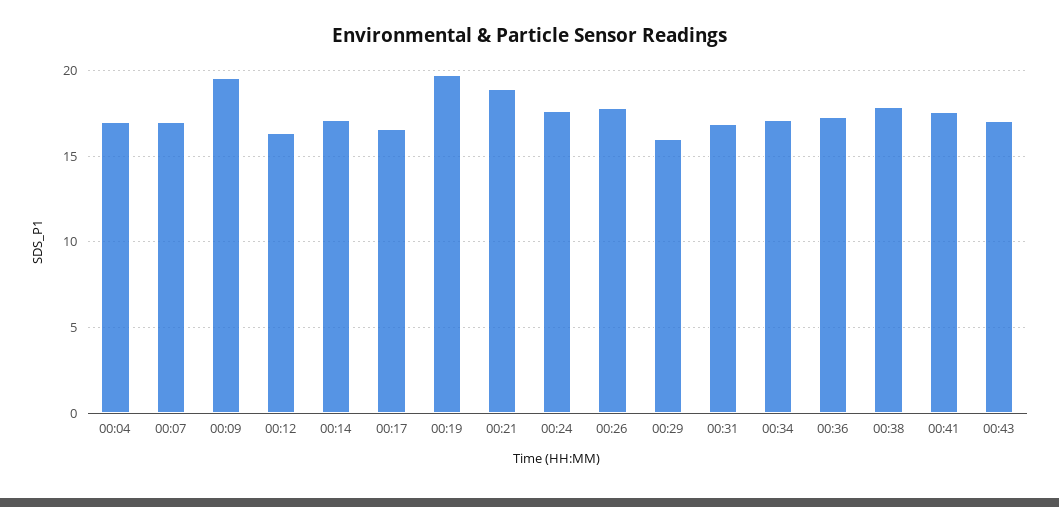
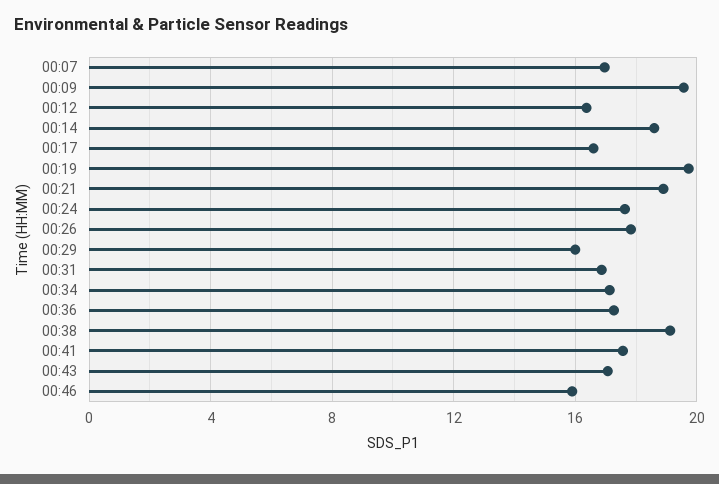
00:04: 17 -> none
00:14: 17 -> 18.5
00:38: 18 -> 19
00:46: none -> 16

